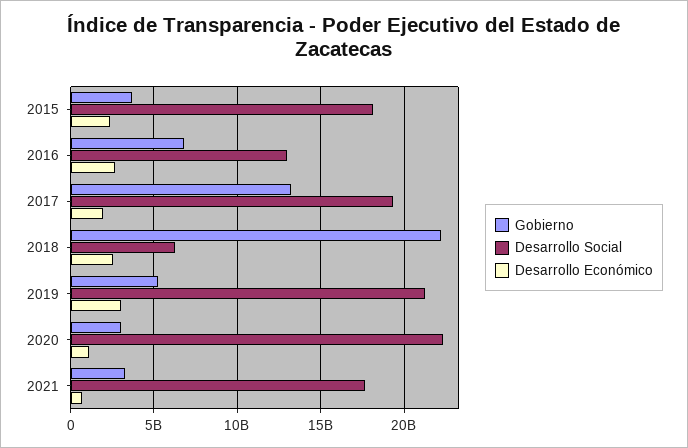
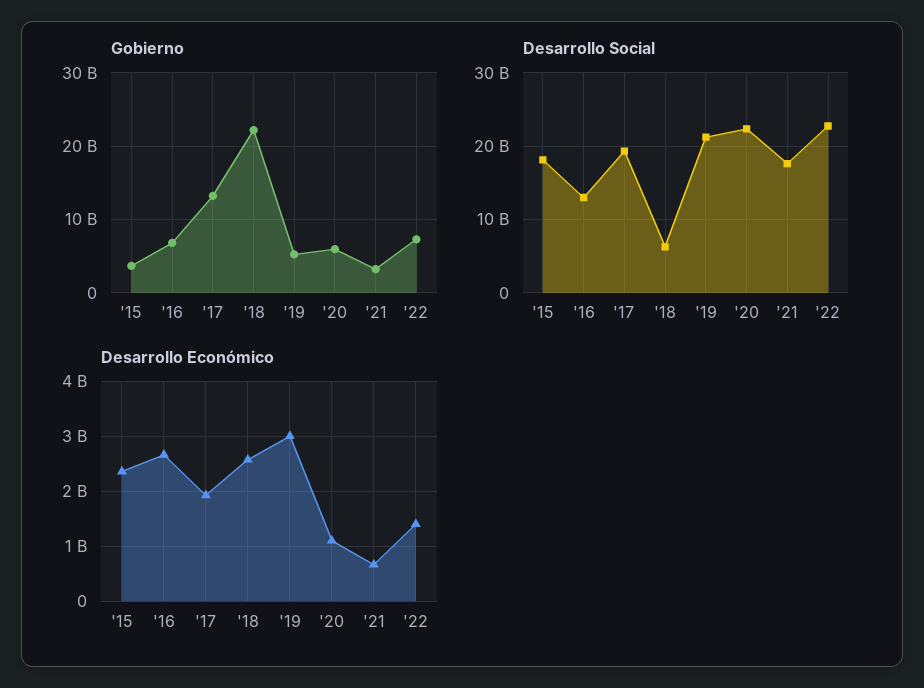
Gobierno, 2020: 3000000000 -> 6000000000
Gobierno, '22: none -> 7000000000
Desarrollo Social, '22: none -> 23000000000
Desarrollo Económico, '22: none -> 1400000000

